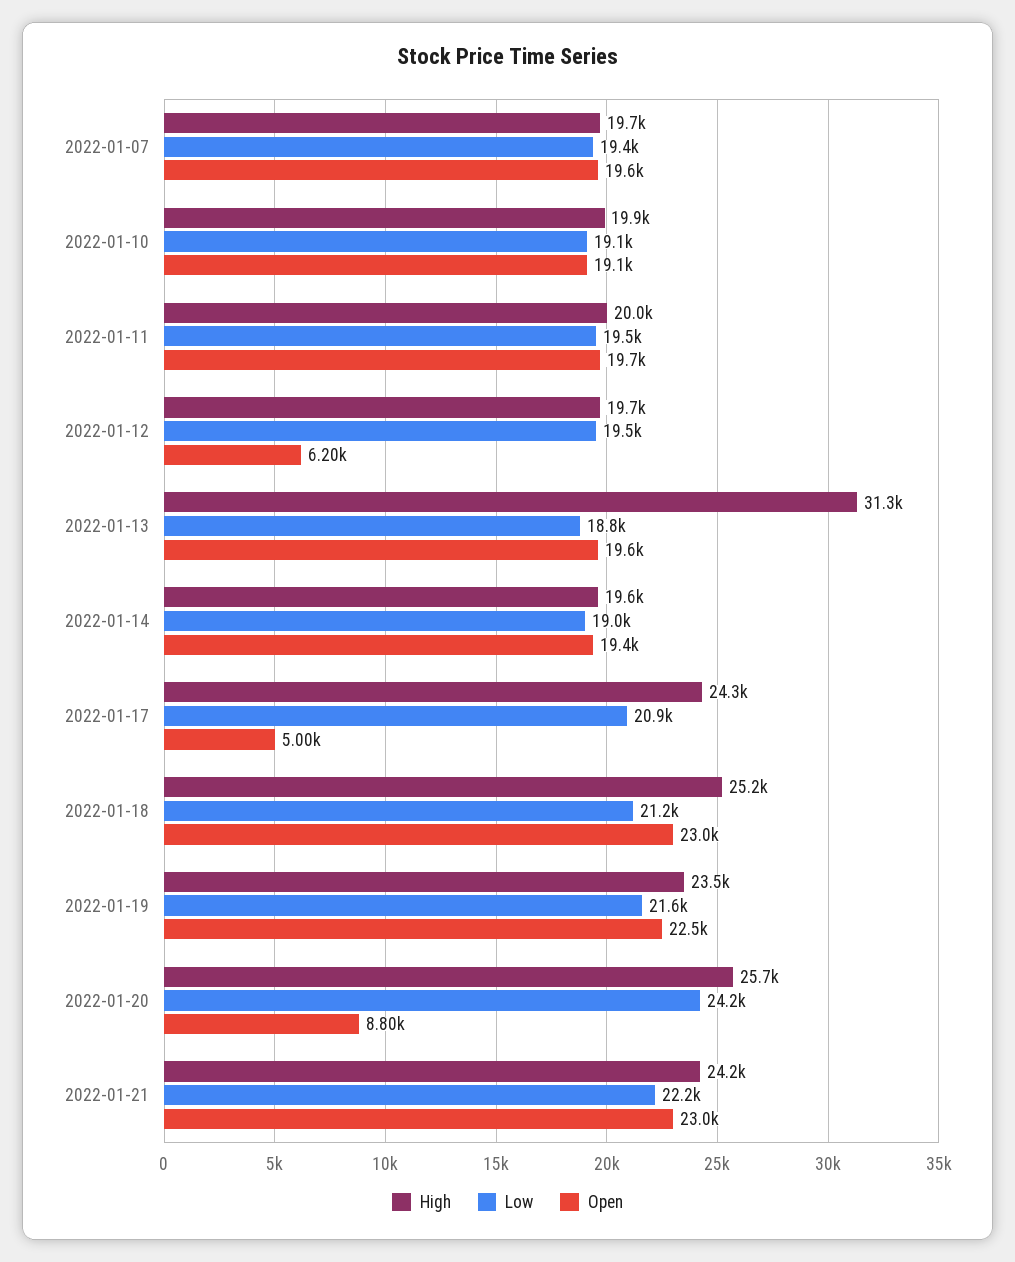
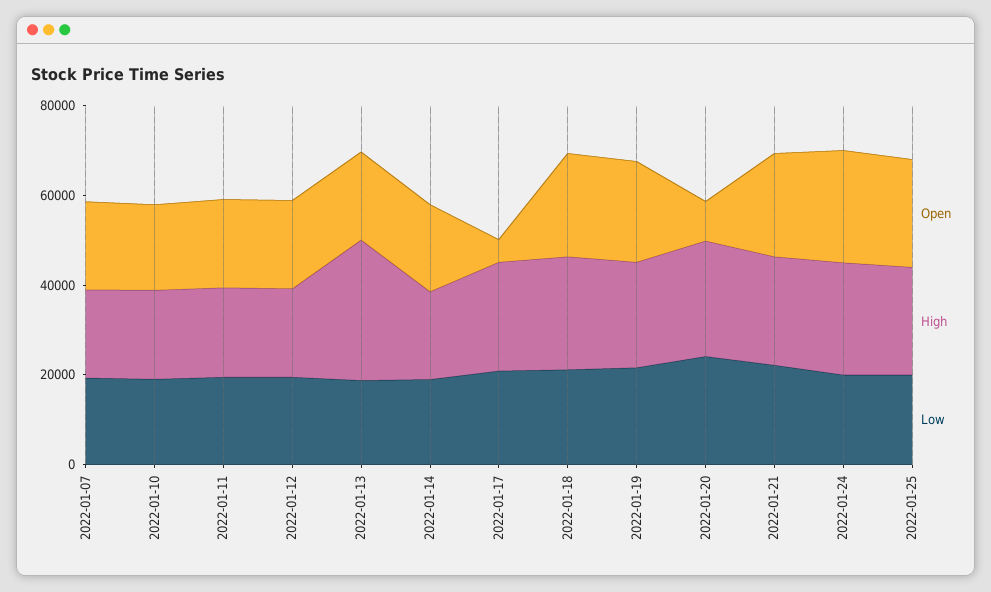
Open, 2022-01-12: 6200 -> 20000
Open, 2022-01-24: none -> 25000
High, 2022-01-24: none -> 25000
Low, 2022-01-24: none -> 20000
Open, 2022-01-25: none -> 25000
High, 2022-01-25: none -> 25000
Low, 2022-01-25: none -> 20000

